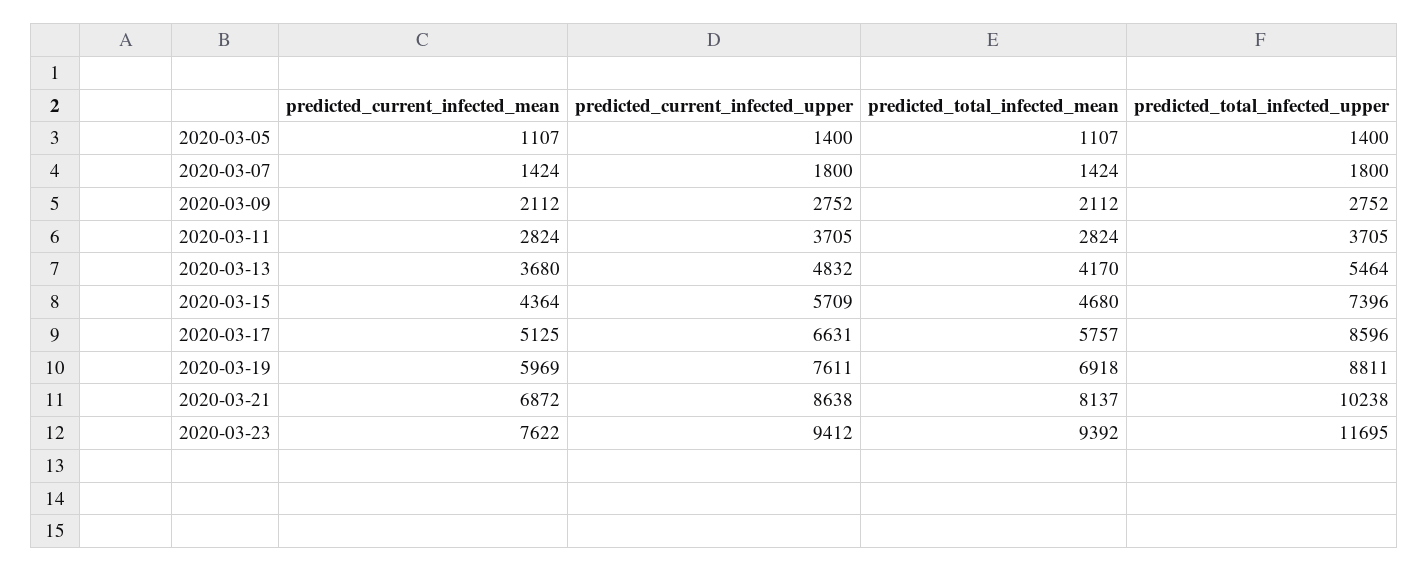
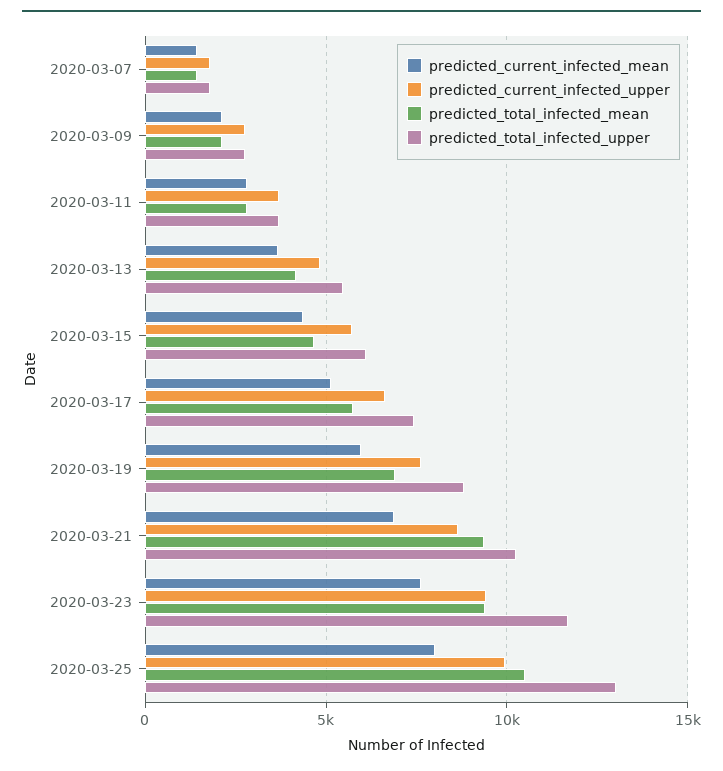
predicted_current_infected_mean, 2020-03-05: 1107 -> none
predicted_current_infected_upper, 2020-03-05: 1400 -> none
predicted_total_infected_mean, 2020-03-05: 1107 -> none
predicted_total_infected_upper, 2020-03-05: 1400 -> none
predicted_total_infected_upper, 2020-03-15: 7396 -> 6000
predicted_total_infected_upper, 2020-03-17: 8596 -> 7500
predicted_total_infected_mean, 2020-03-21: 8137 -> 9500
predicted_current_infected_mean, 2020-03-25: none -> 8000
predicted_current_infected_upper, 2020-03-25: none -> 10000
predicted_total_infected_mean, 2020-03-25: none -> 10500
predicted_total_infected_upper, 2020-03-25: none -> 13000

